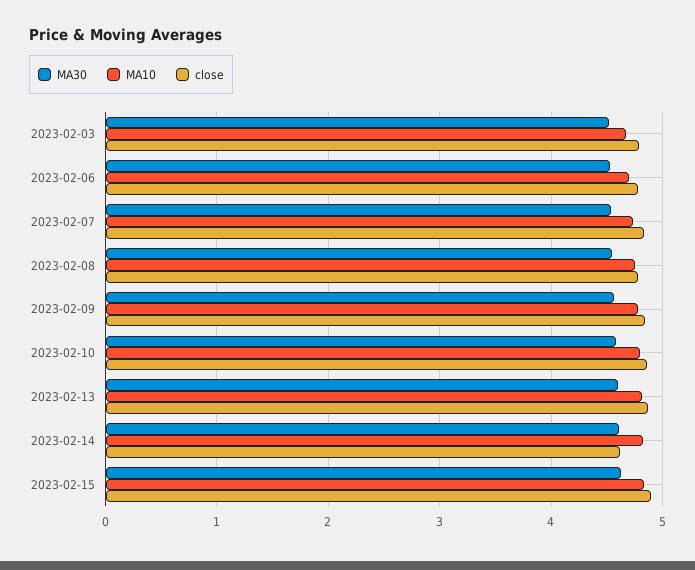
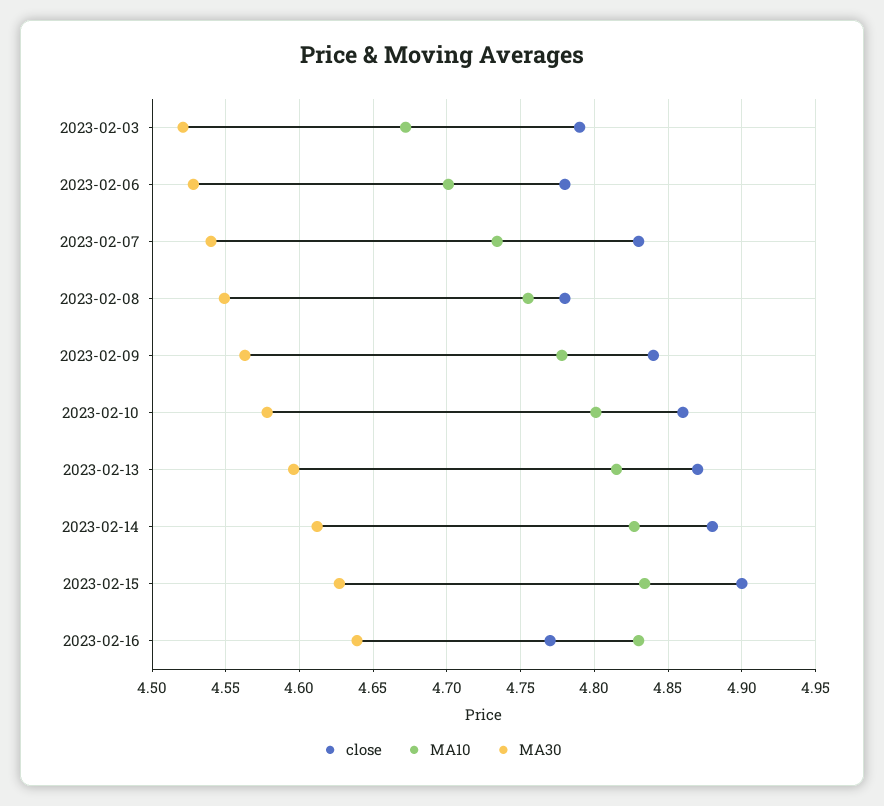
close, 2023-02-14: 4.6 -> 4.88
close, 2023-02-16: none -> 4.77
MA10, 2023-02-16: none -> 4.83
MA30, 2023-02-16: none -> 4.64

